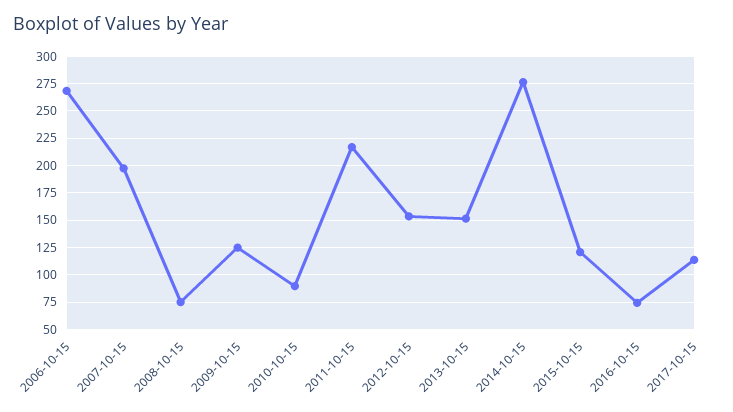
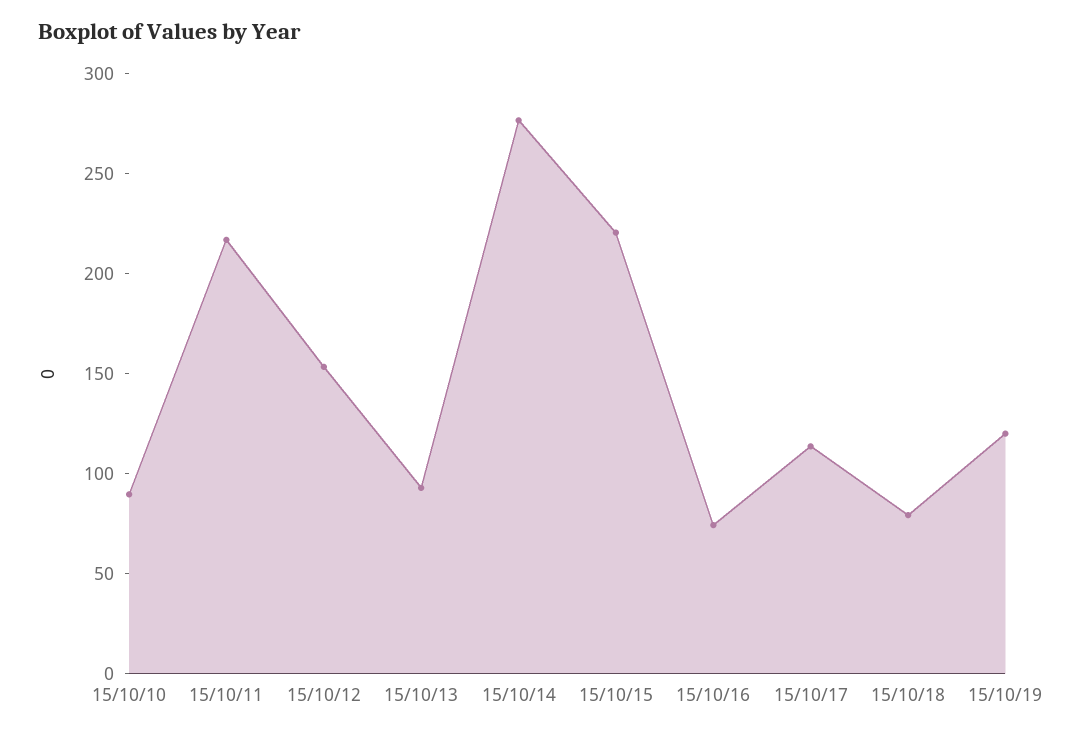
2006-10-15: 275 -> none
2007-10-15: 200 -> none
2008-10-15: 75 -> none
2009-10-15: 125 -> none
2013-10-15: 150 -> 90
2015-10-15: 125 -> 220
15/10/18: none -> 80
15/10/19: none -> 120

